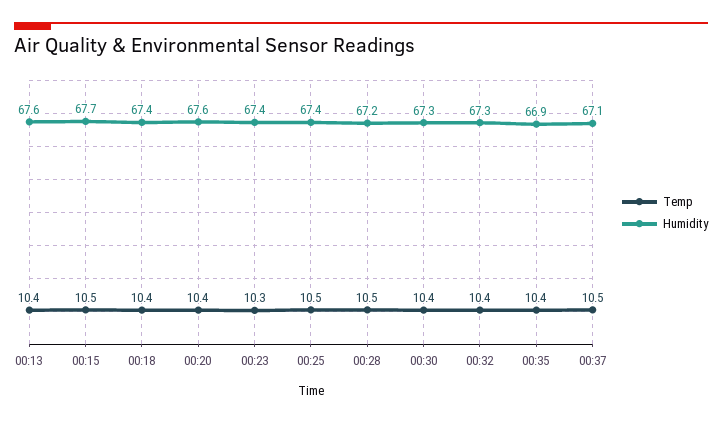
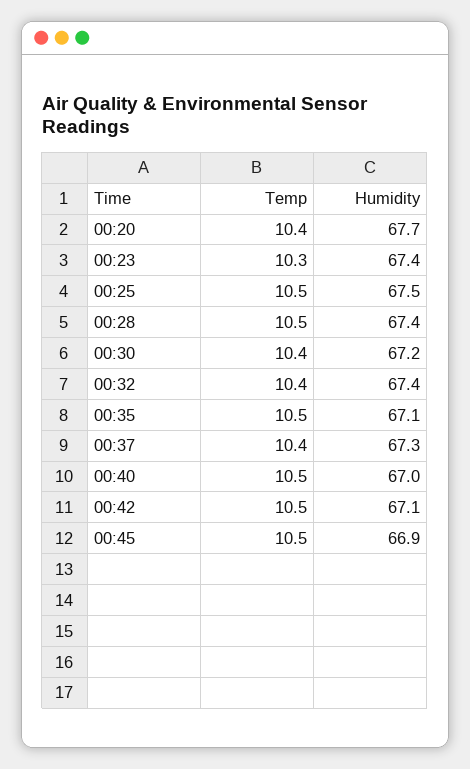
Temp, 00:13: 10.4 -> none
Humidity, 00:13: 67.6 -> none
Temp, 00:15: 10.5 -> none
Humidity, 00:15: 67.7 -> none
Temp, 00:18: 10.4 -> none
Humidity, 00:18: 67.4 -> none
Humidity, 00:20: 67.6 -> 67.7
Humidity, 00:25: 67.4 -> 67.5
Humidity, 00:28: 67.2 -> 67.4
Humidity, 00:30: 67.3 -> 67.2
Humidity, 00:32: 67.3 -> 67.4
Temp, 00:35: 10.4 -> 10.5
Humidity, 00:35: 66.9 -> 67.1
Temp, 00:37: 10.5 -> 10.4
Humidity, 00:37: 67.1 -> 67.3
Temp, 00:40: none -> 10.5
Humidity, 00:40: none -> 67
Temp, 00:42: none -> 10.5
Humidity, 00:42: none -> 67.1
Temp, 00:45: none -> 10.5
Humidity, 00:45: none -> 66.9

